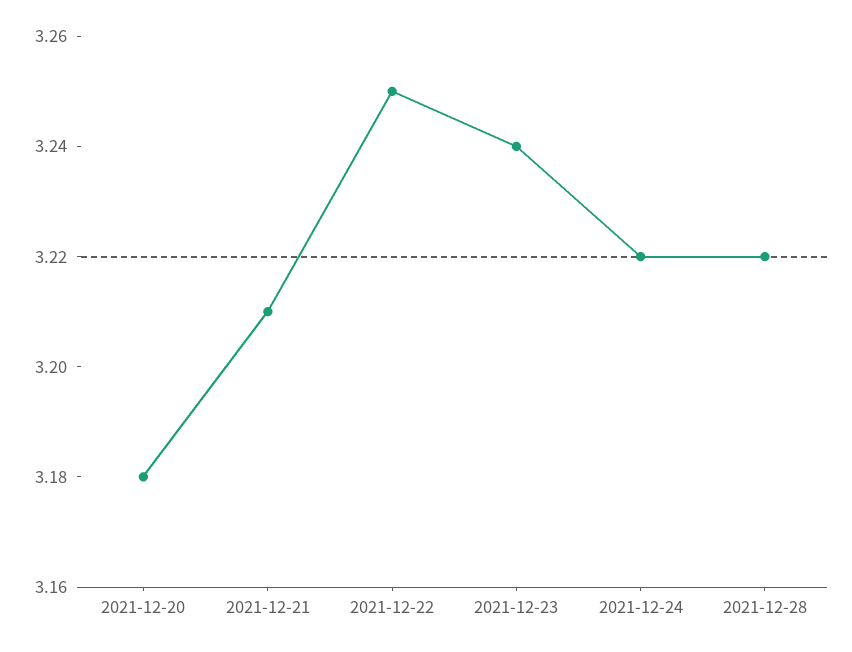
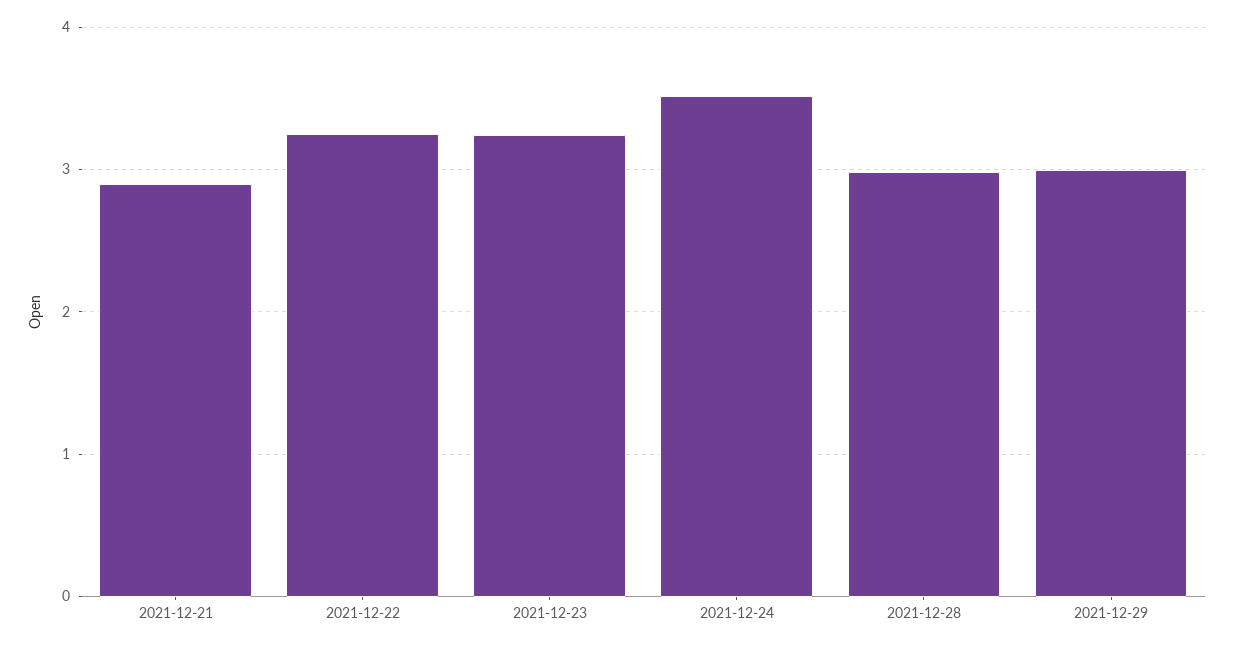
2021-12-20: 3.18 -> none
2021-12-21: 3.21 -> 2.9
2021-12-24: 3.22 -> 3.5
2021-12-28: 3.22 -> 3
2021-12-29: none -> 3

